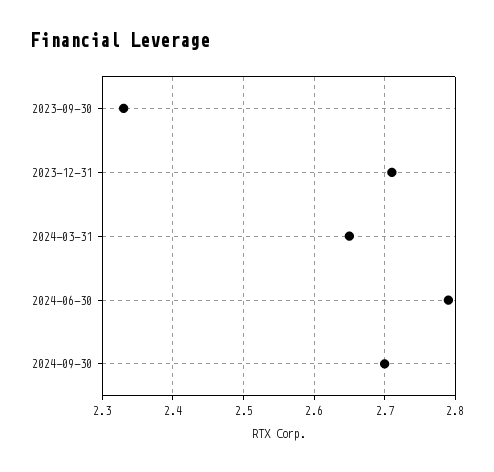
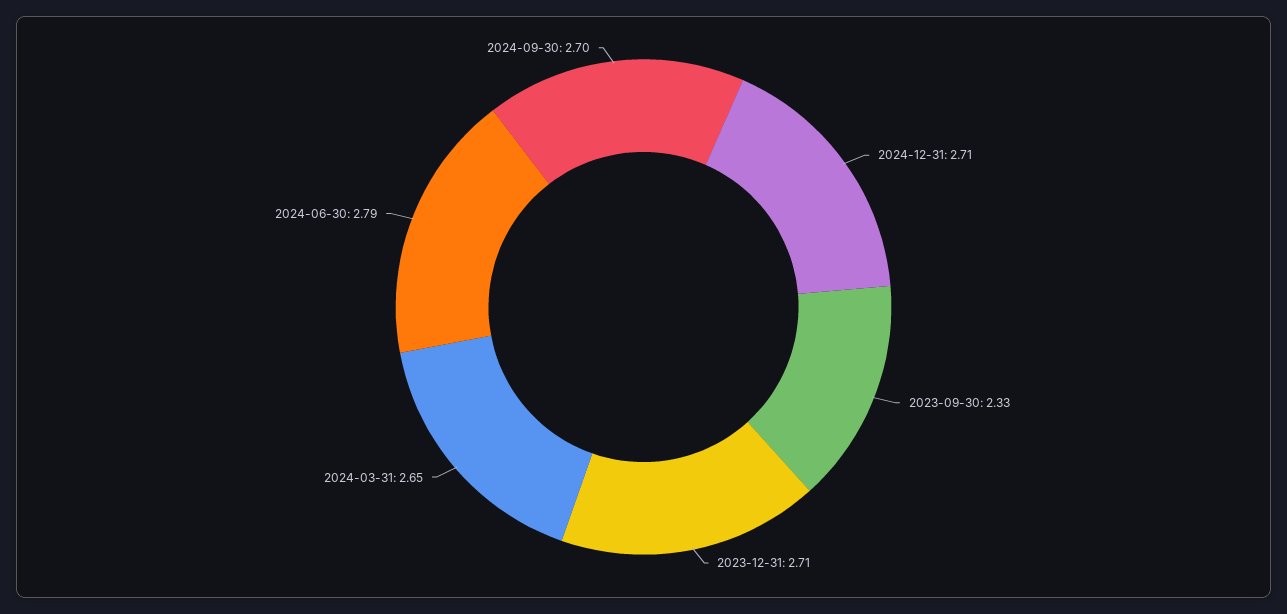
2024-12-31: none -> 2.71

